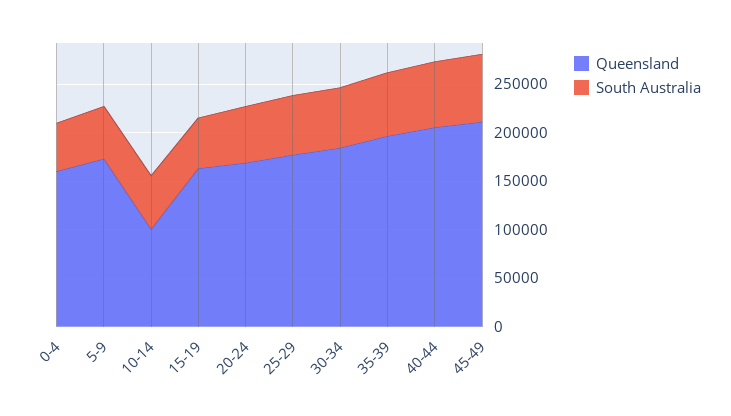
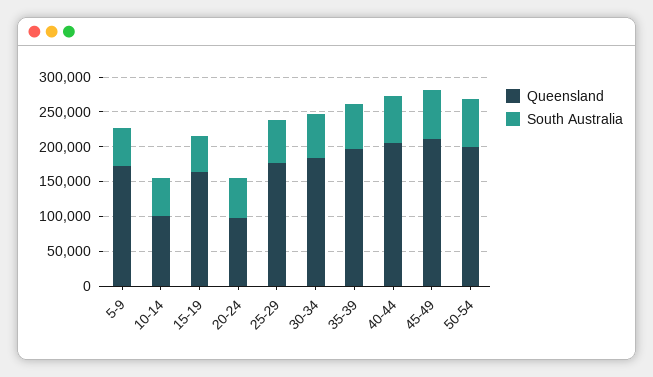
Queensland, 0-4: 160000 -> none
South Australia, 0-4: 50000 -> none
Queensland, 20-24: 170000 -> 100000
Queensland, 50-54: none -> 200000
South Australia, 50-54: none -> 75000

